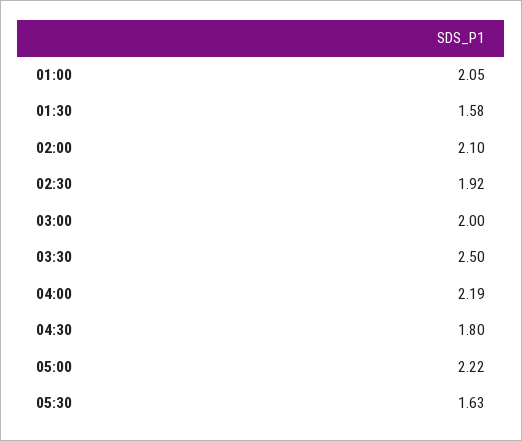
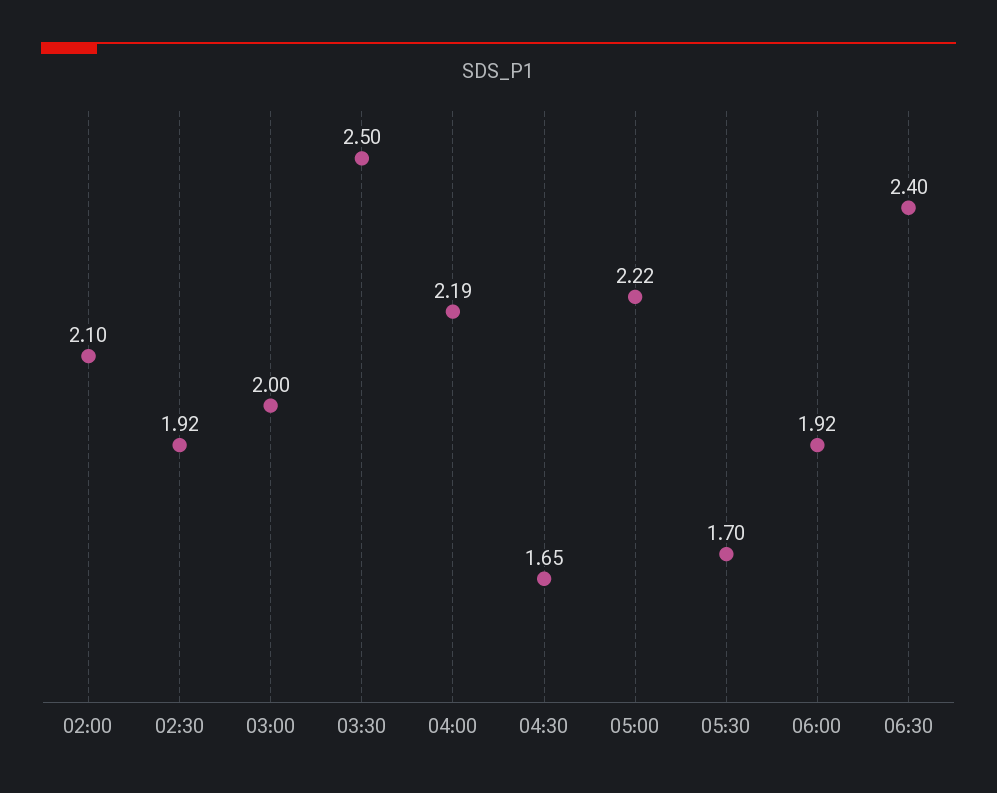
01:00: 2.05 -> none
01:30: 1.58 -> none
04:30: 1.8 -> 1.65
05:30: 1.63 -> 1.7
06:00: none -> 1.92
06:30: none -> 2.4

